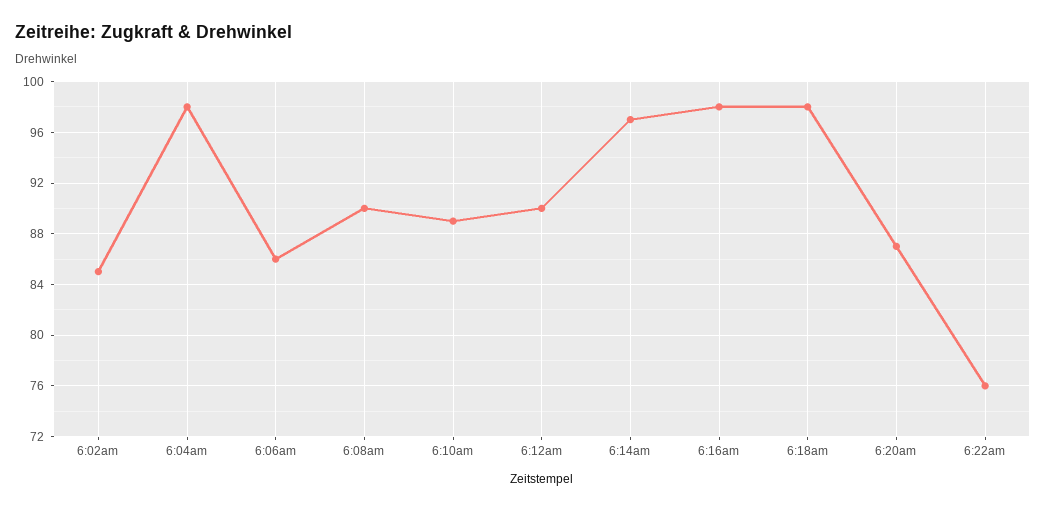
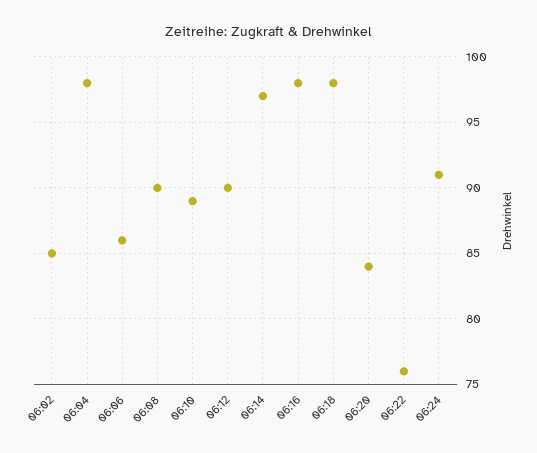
6:20am: 87 -> 84
06:24: none -> 91

